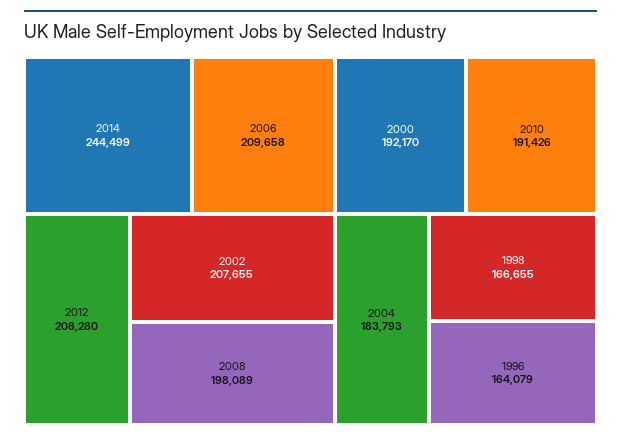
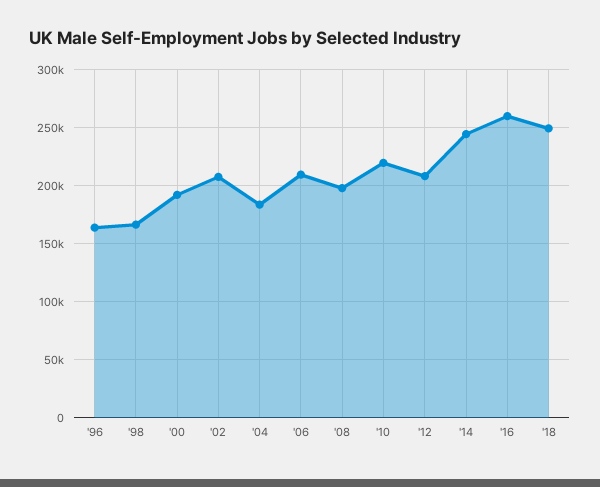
2010: 191426 -> 220000
'16: none -> 260000
'18: none -> 250000

